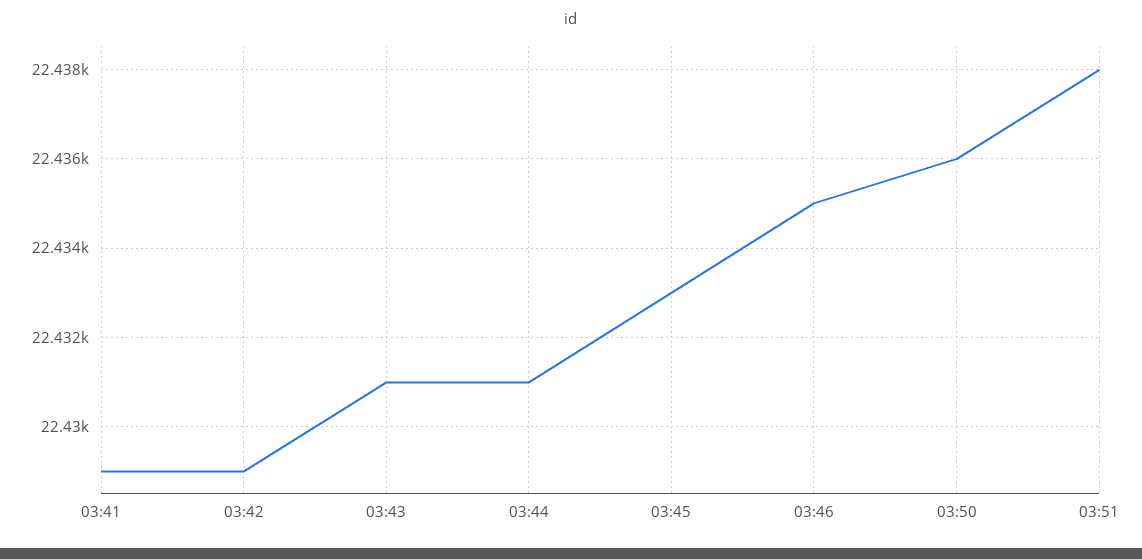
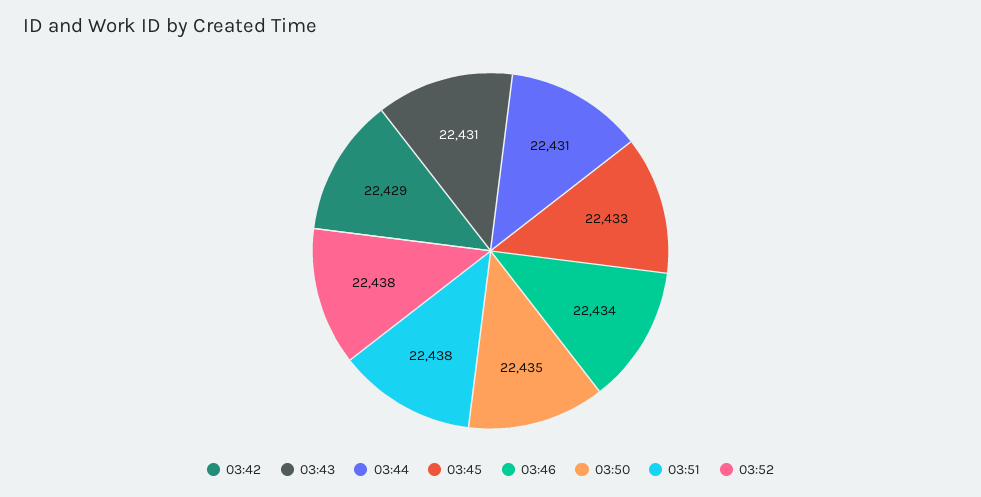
03:41: 22429 -> none
03:46: 22435 -> 22434
03:50: 22436 -> 22435
03:52: none -> 22438

